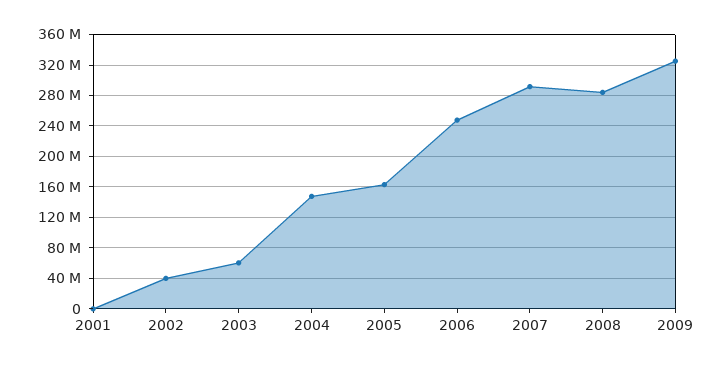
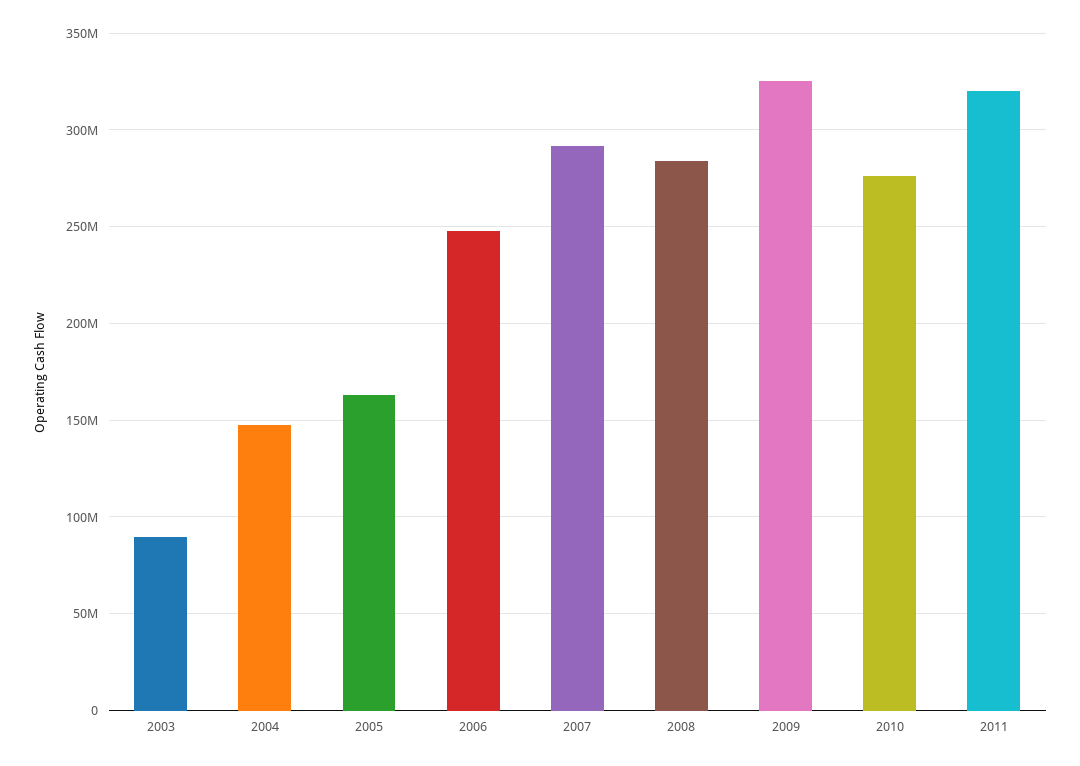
2001: 0 -> none
2002: 40000000 -> none
2003: 60000000 -> 90000000
2010: none -> 275000000
2011: none -> 320000000

